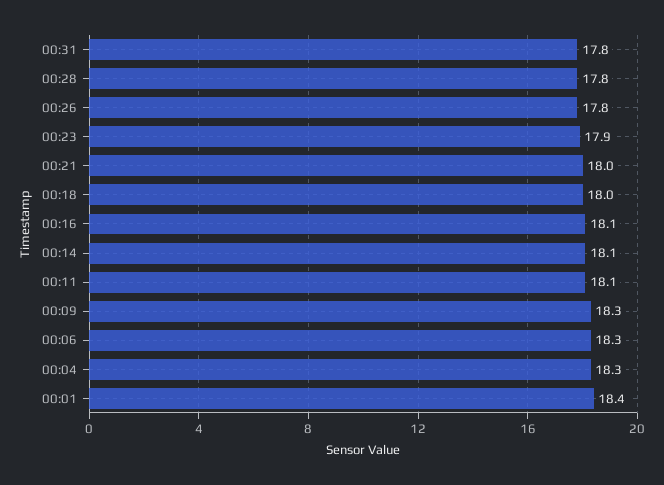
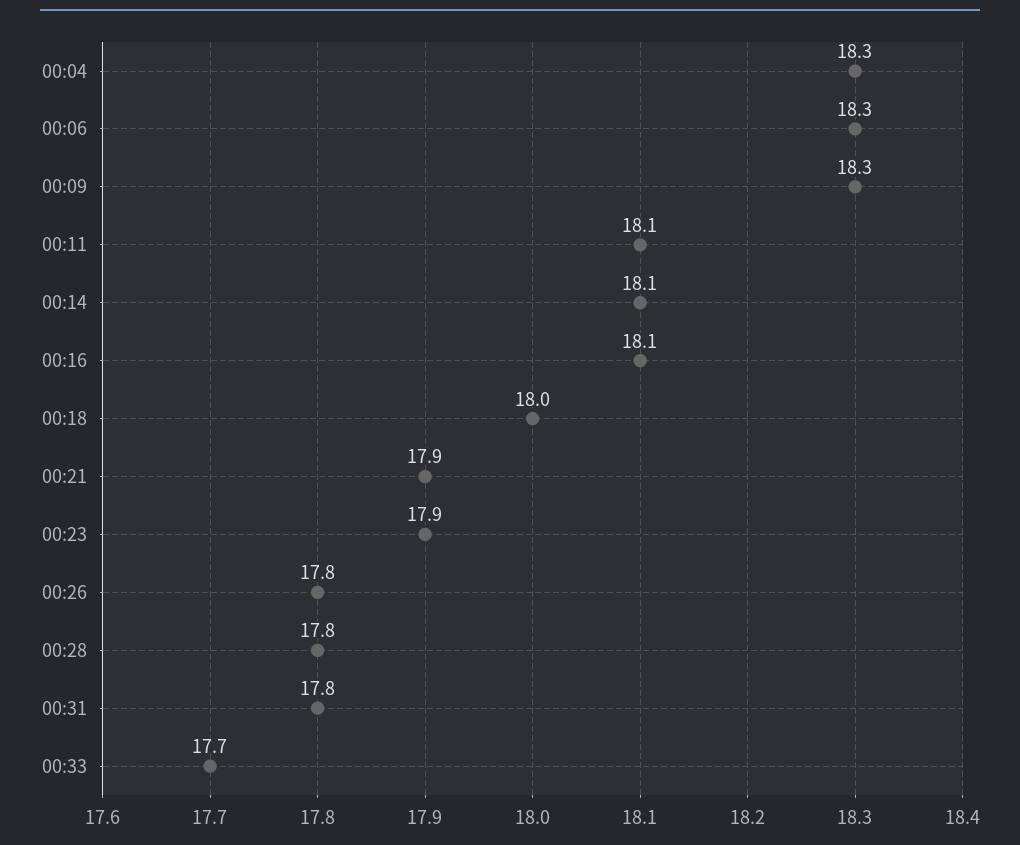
00:21: 18 -> 17.9
00:01: 18.4 -> none
00:33: none -> 17.7

